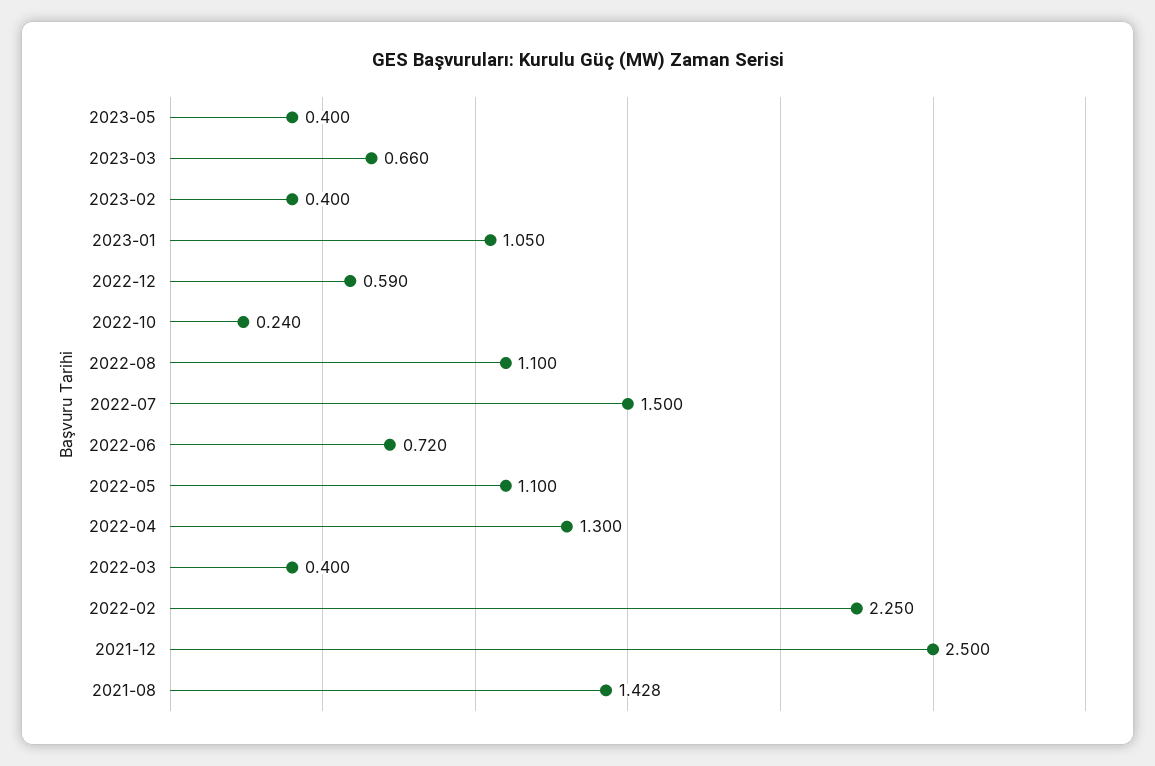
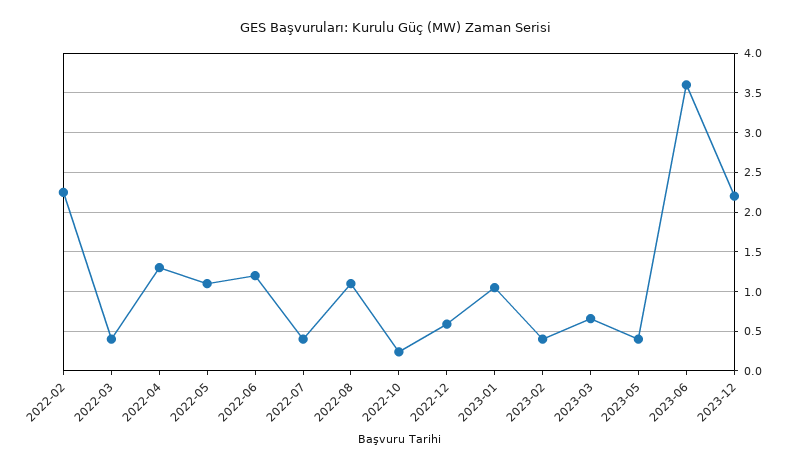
2022-07: 1.5 -> 0.4
2022-06: 0.72 -> 1.2
2021-12: 2.5 -> none
2021-08: 1.428 -> none
2023-06: none -> 3.6
2023-12: none -> 2.2

